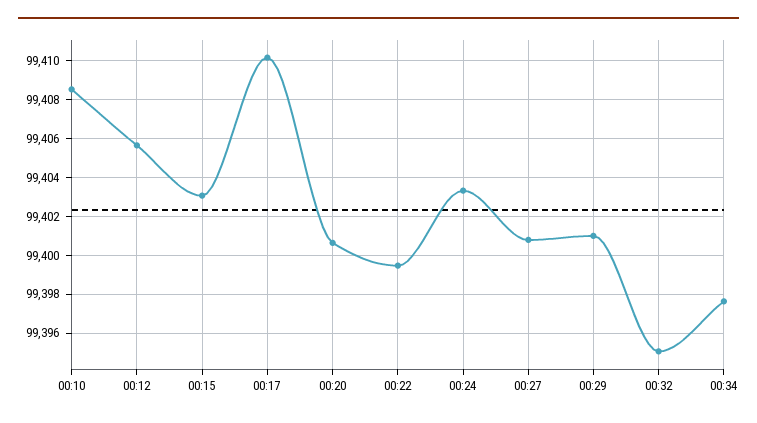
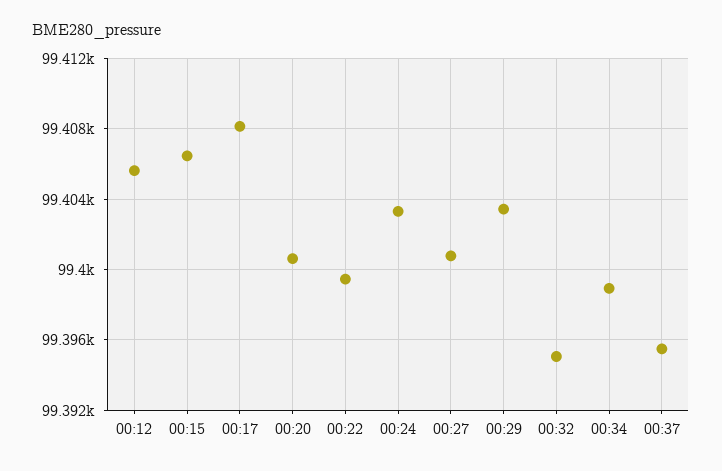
00:10: 99408.5 -> none
00:15: 99403 -> 99406.5
00:17: 99410 -> 99408
00:29: 99401 -> 99403.5
00:34: 99397.5 -> 99399
00:37: none -> 99395.5

